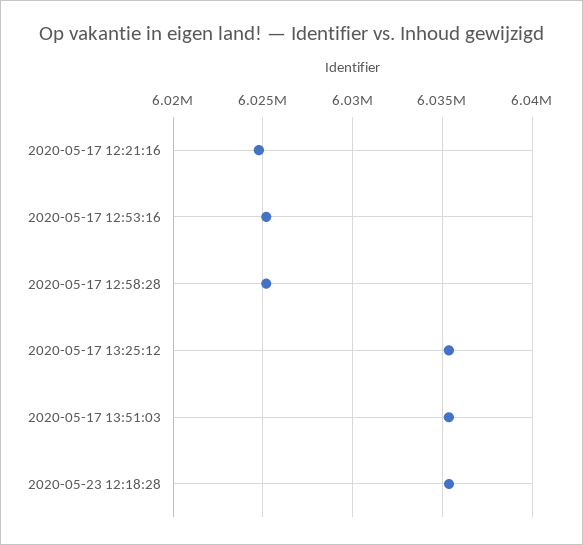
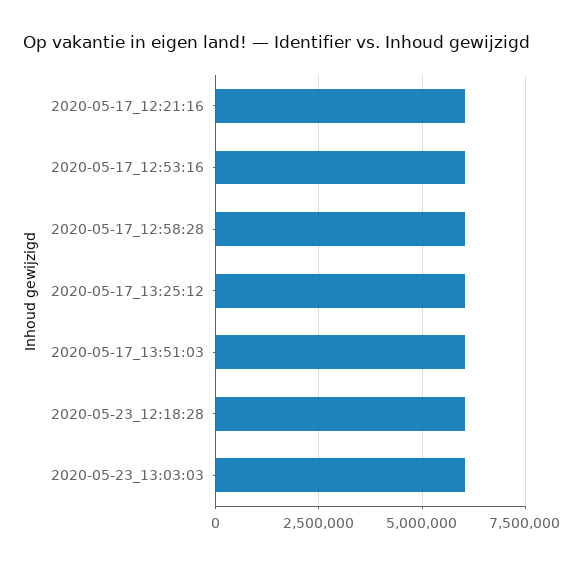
2020-05-23_13:03:03: none -> 6000000

